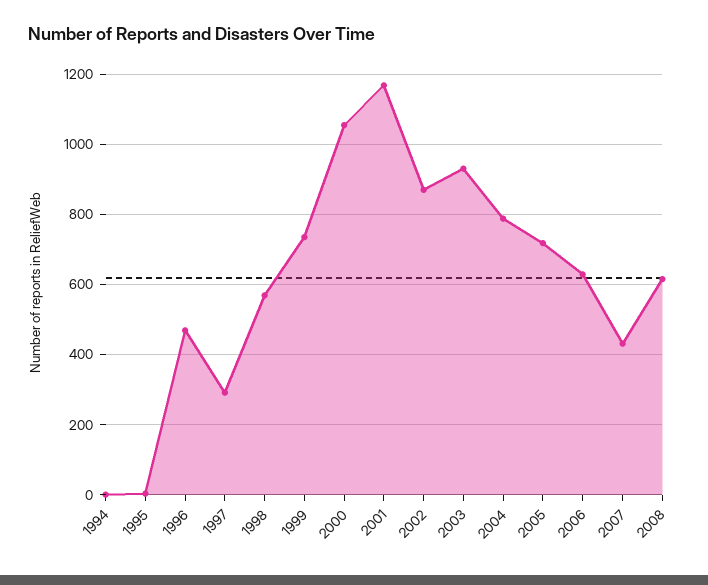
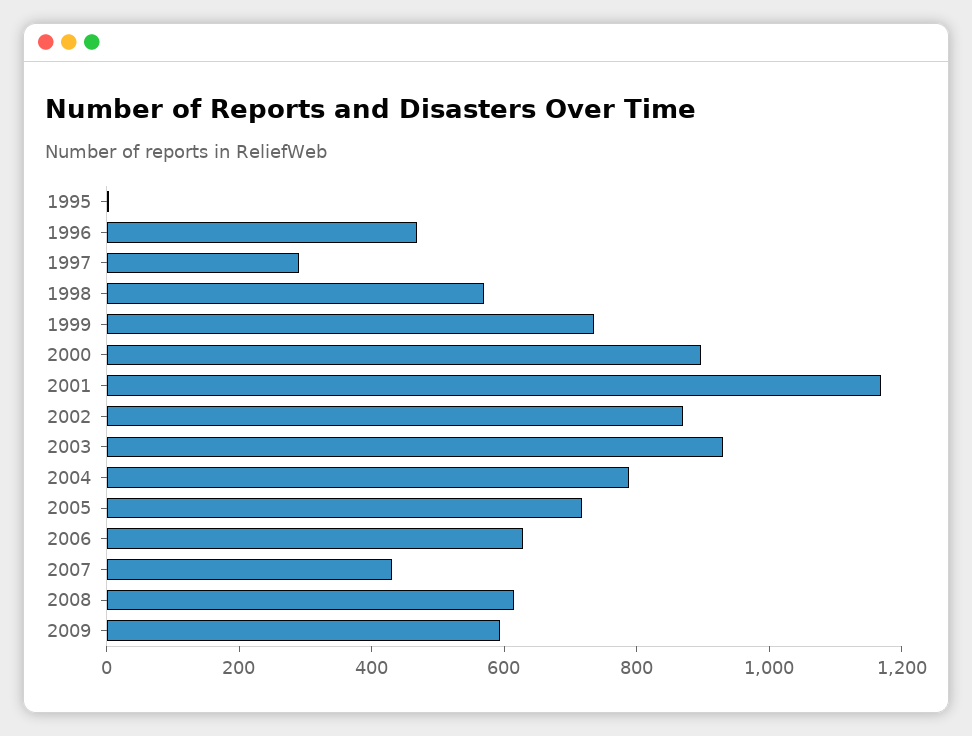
1994: 0 -> none
2000: 1060 -> 900
2009: none -> 600

